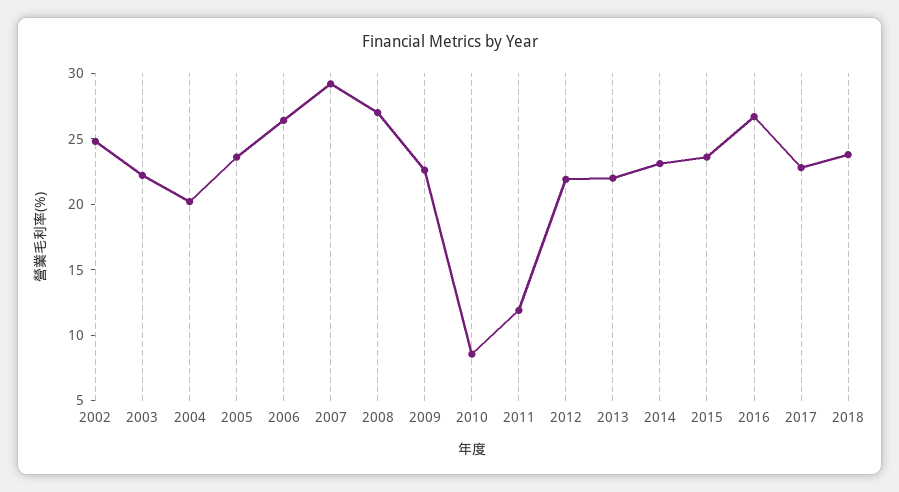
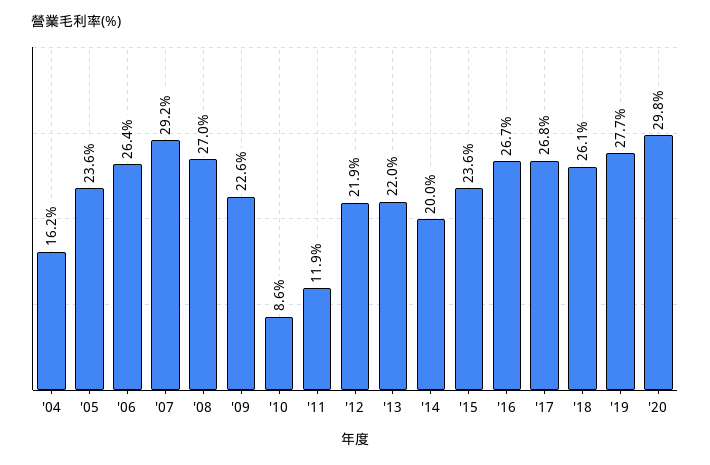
2002: 25 -> none
2003: 22 -> none
2004: 20 -> 16.2
2014: 23 -> 20
2017: 23 -> 26.8
2018: 24 -> 26.1
'19: none -> 27.7
'20: none -> 29.8

